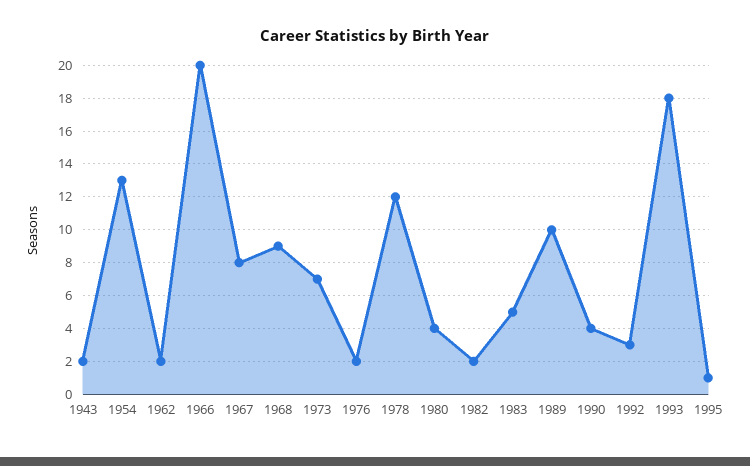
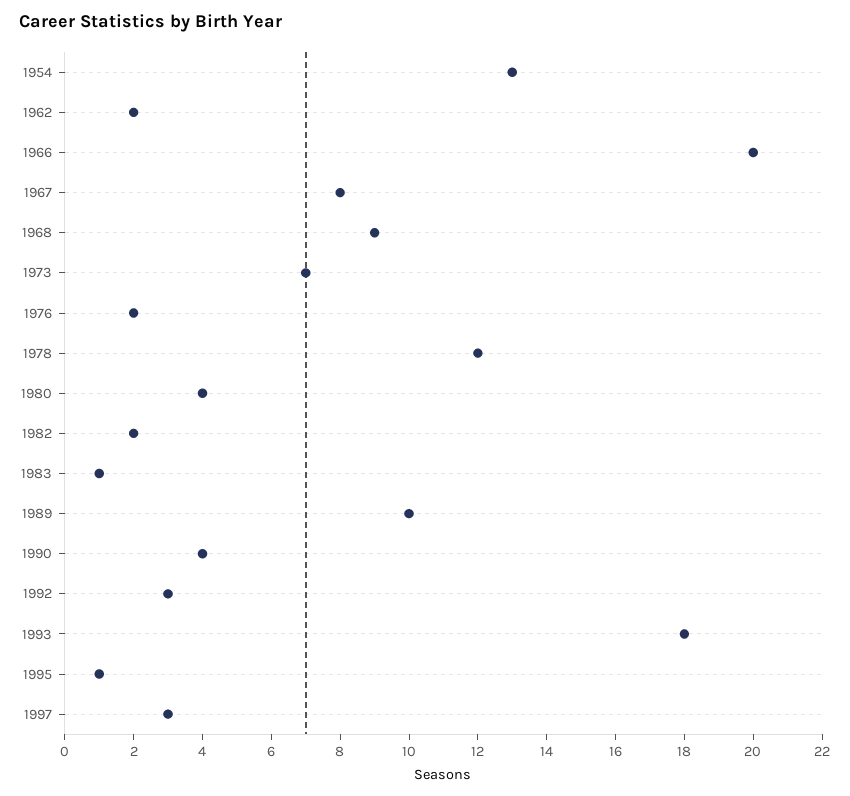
1943: 2 -> none
1983: 5 -> 1
1997: none -> 3

